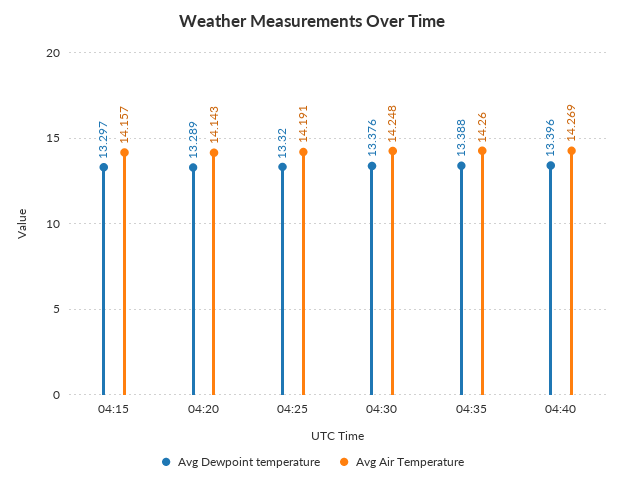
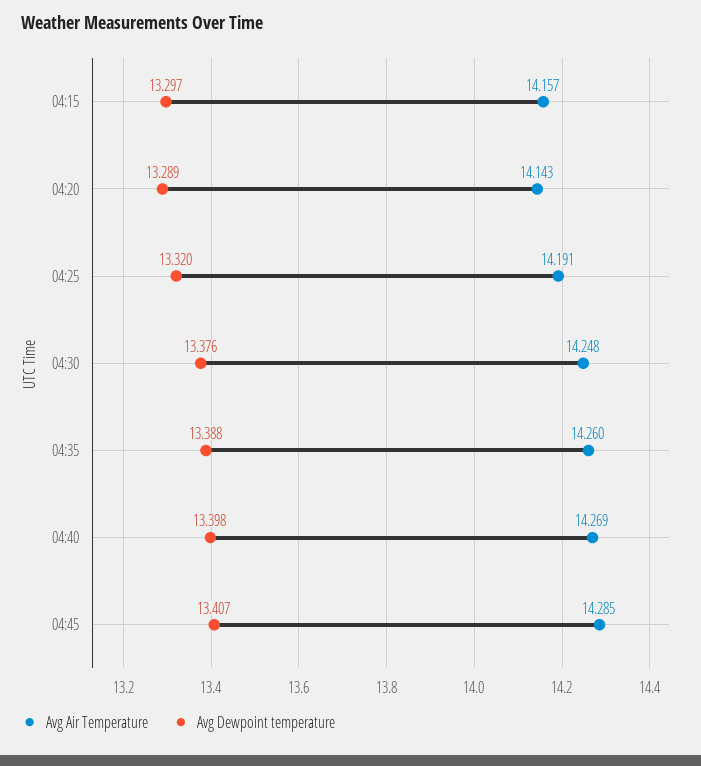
Avg Dewpoint temperature, 04:40: 13.396 -> 13.398
Avg Air Temperature, 04:45: none -> 14.285
Avg Dewpoint temperature, 04:45: none -> 13.407

